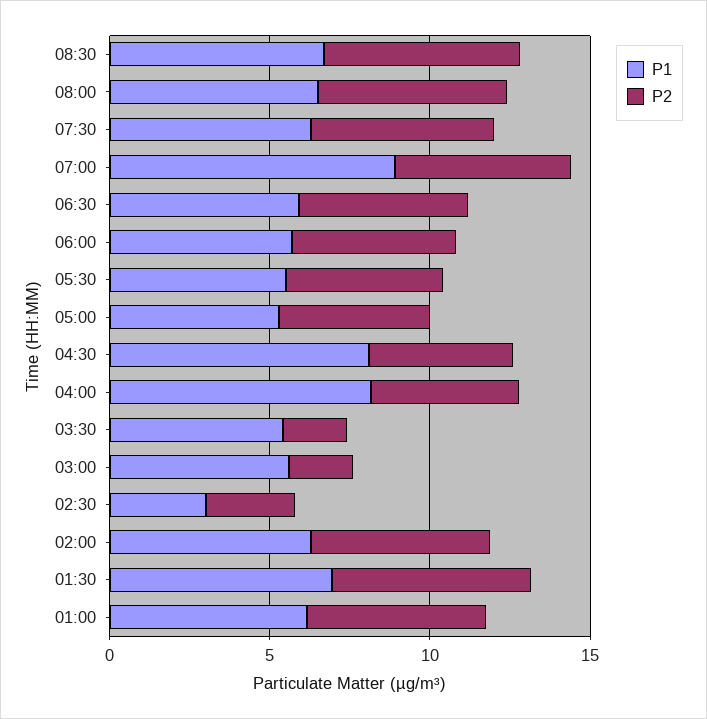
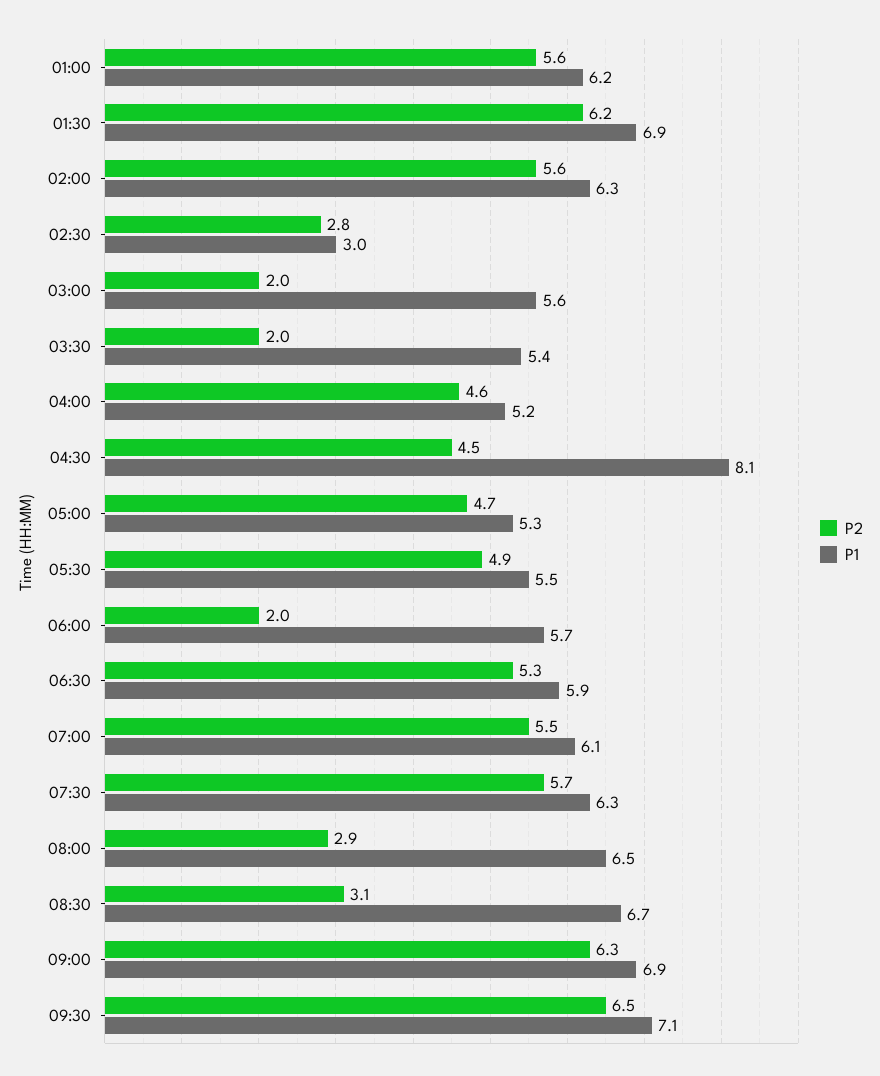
P2, 08:30: 6 -> 3.1
P2, 08:00: 6 -> 2.9
P1, 07:00: 9 -> 6.1
P2, 06:00: 5 -> 2
P1, 04:00: 8 -> 5.2
P2, 09:00: none -> 6.3
P1, 09:00: none -> 6.9
P2, 09:30: none -> 6.5
P1, 09:30: none -> 7.1

